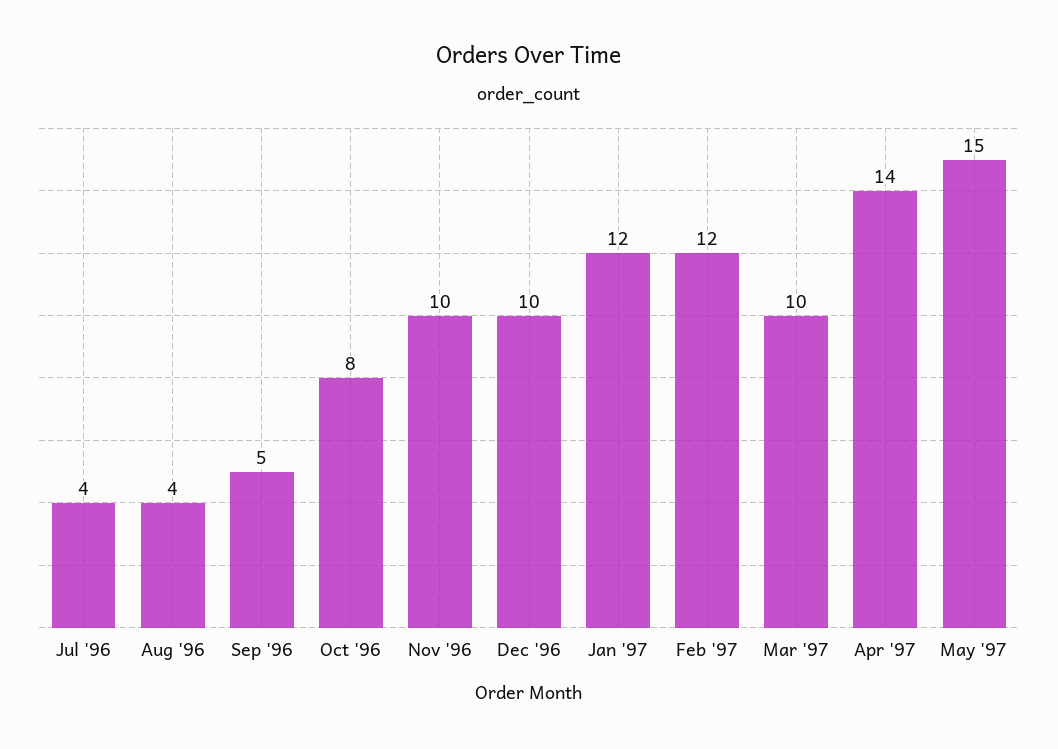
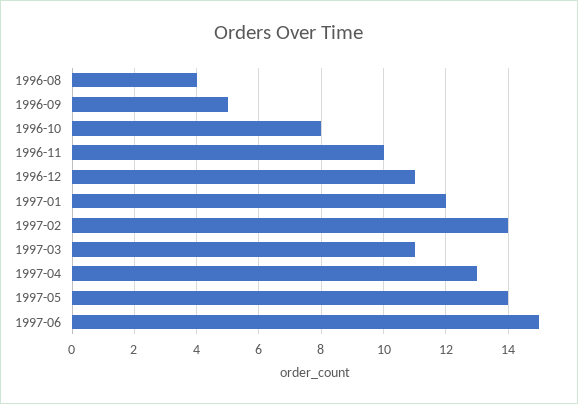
Jul '96: 4 -> none
Dec '96: 10 -> 11
Feb '97: 12 -> 14
Mar '97: 10 -> 11
Apr '97: 14 -> 13
May '97: 15 -> 14
1997-06: none -> 15

